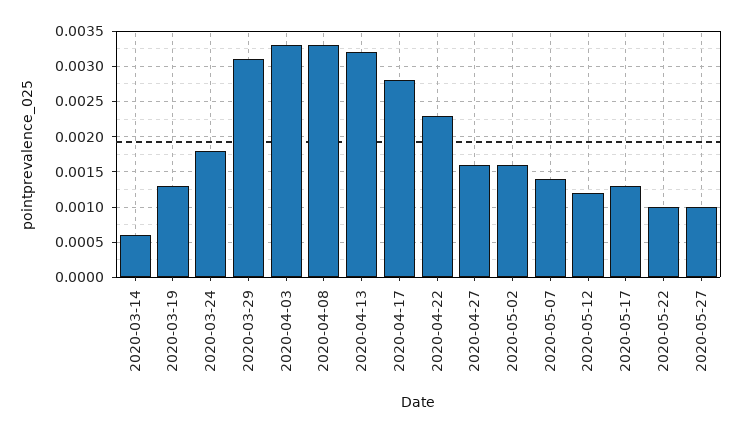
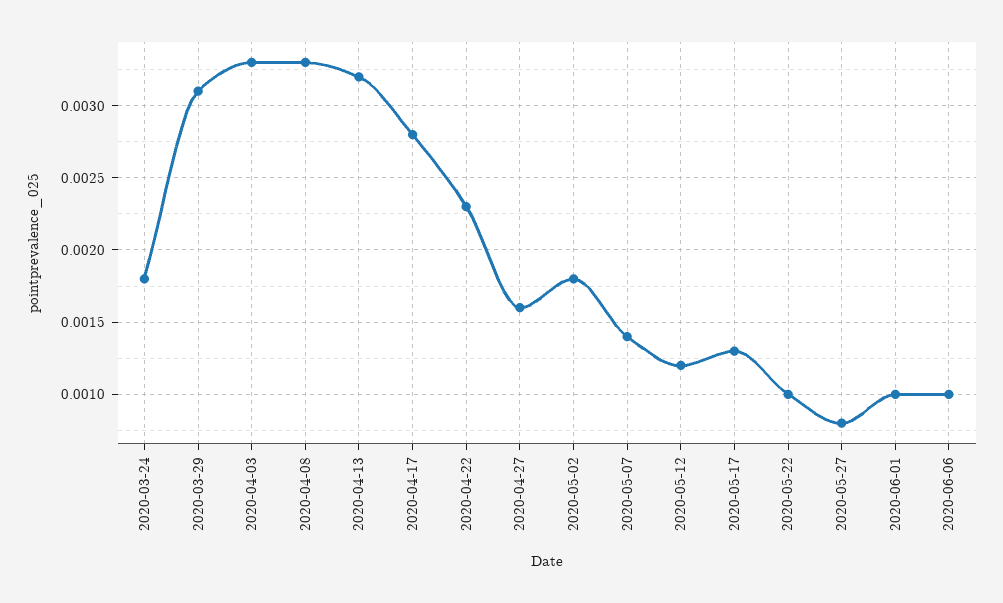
2020-03-14: 0.0006 -> none
2020-03-19: 0.0013 -> none
2020-05-02: 0.0016 -> 0.0018
2020-05-27: 0.001 -> 0.0008
2020-06-01: none -> 0.001
2020-06-06: none -> 0.001

